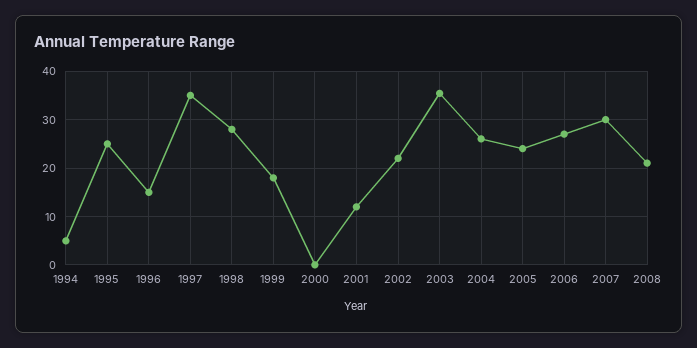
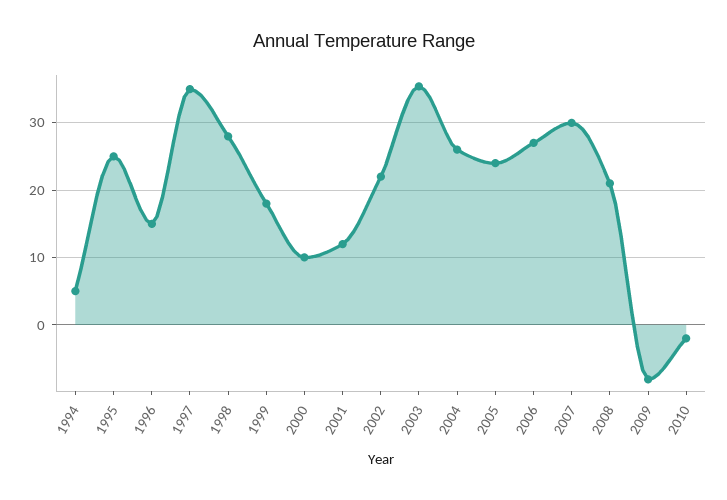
2000: 0 -> 10
2009: none -> -8
2010: none -> -2

